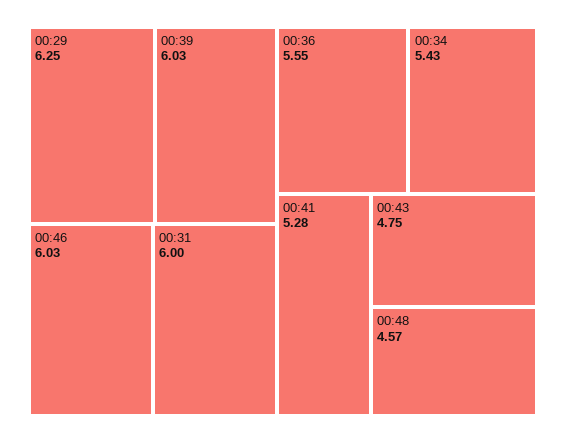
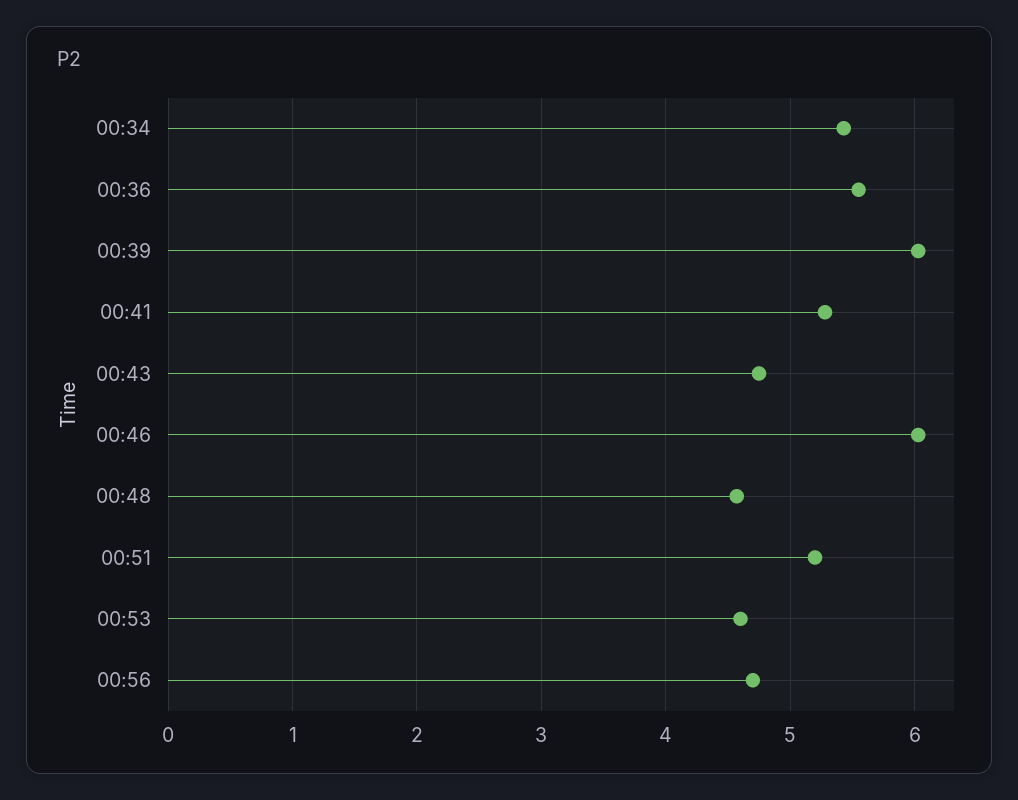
00:29: 6.25 -> none
00:31: 6 -> none
00:51: none -> 5.2
00:53: none -> 4.6
00:56: none -> 4.7

